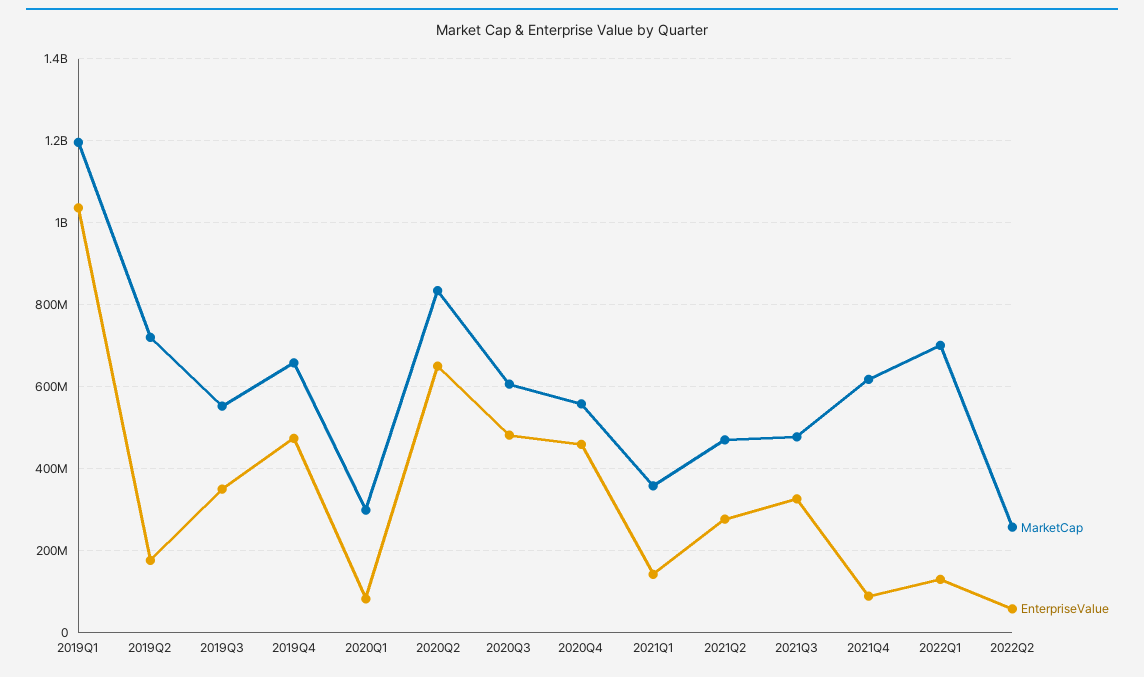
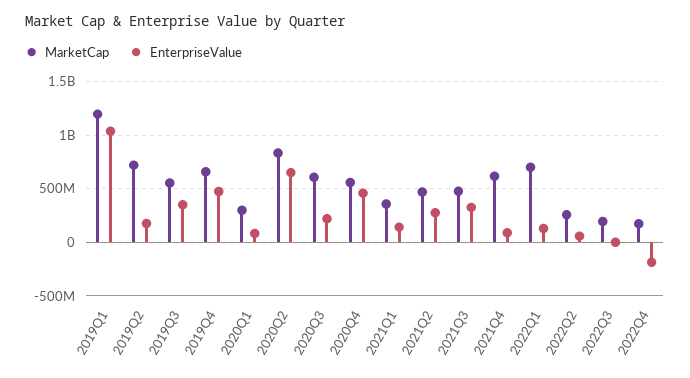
EnterpriseValue, 2020Q3: 480000000 -> 200000000
MarketCap, 2022Q3: none -> 200000000
EnterpriseValue, 2022Q3: none -> 0
MarketCap, 2022Q4: none -> 200000000
EnterpriseValue, 2022Q4: none -> -200000000

